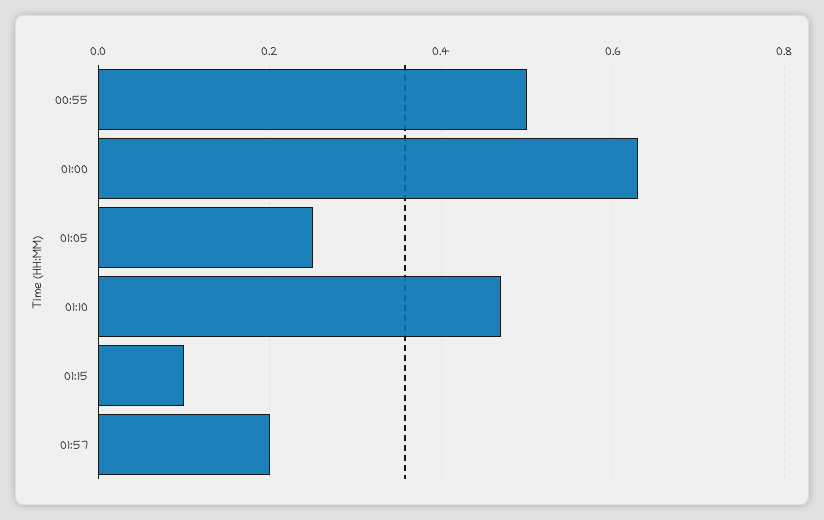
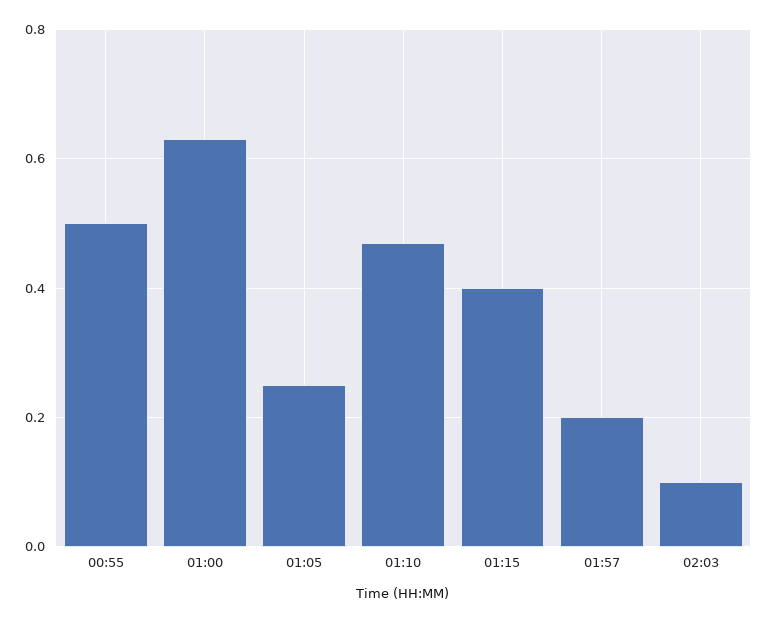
01:15: 0.1 -> 0.4
02:03: none -> 0.1

